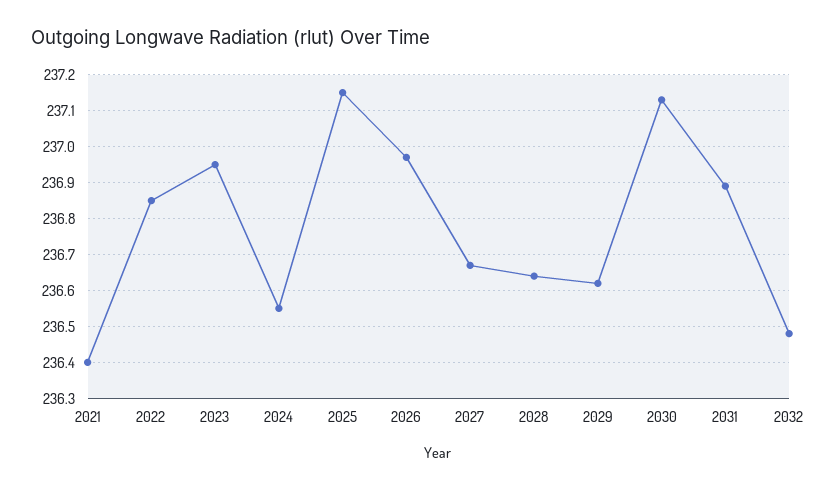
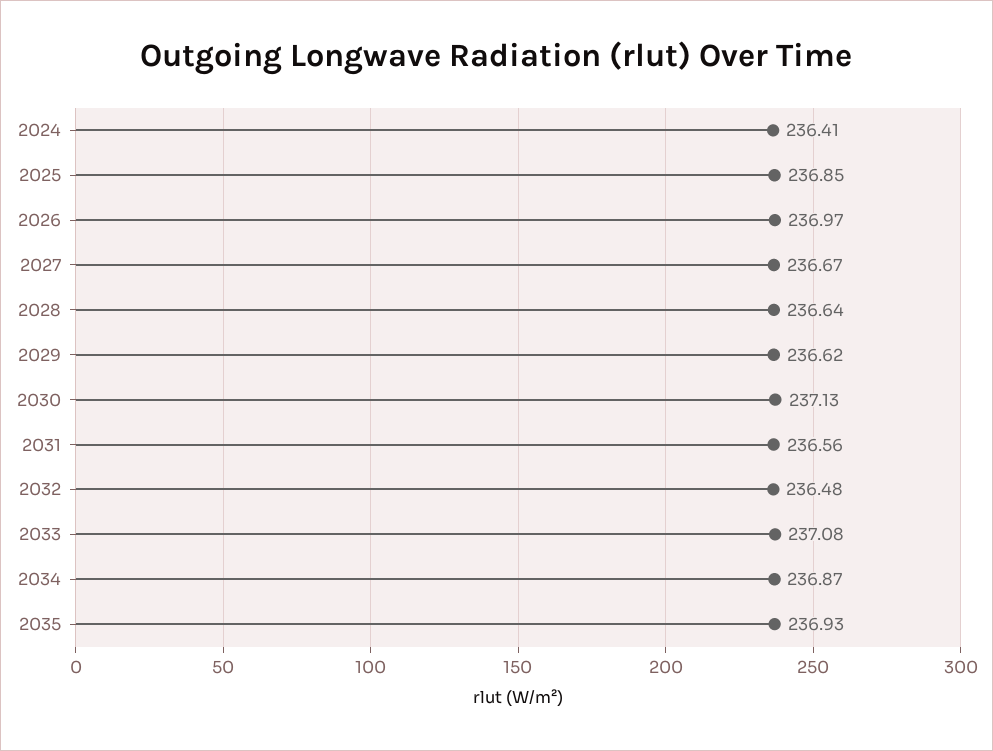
2021: 236.4 -> none
2022: 236.85 -> none
2023: 236.95 -> none
2024: 236.55 -> 236.41
2025: 237.15 -> 236.85
2031: 236.9 -> 236.56
2033: none -> 237.08
2034: none -> 236.87
2035: none -> 236.93

